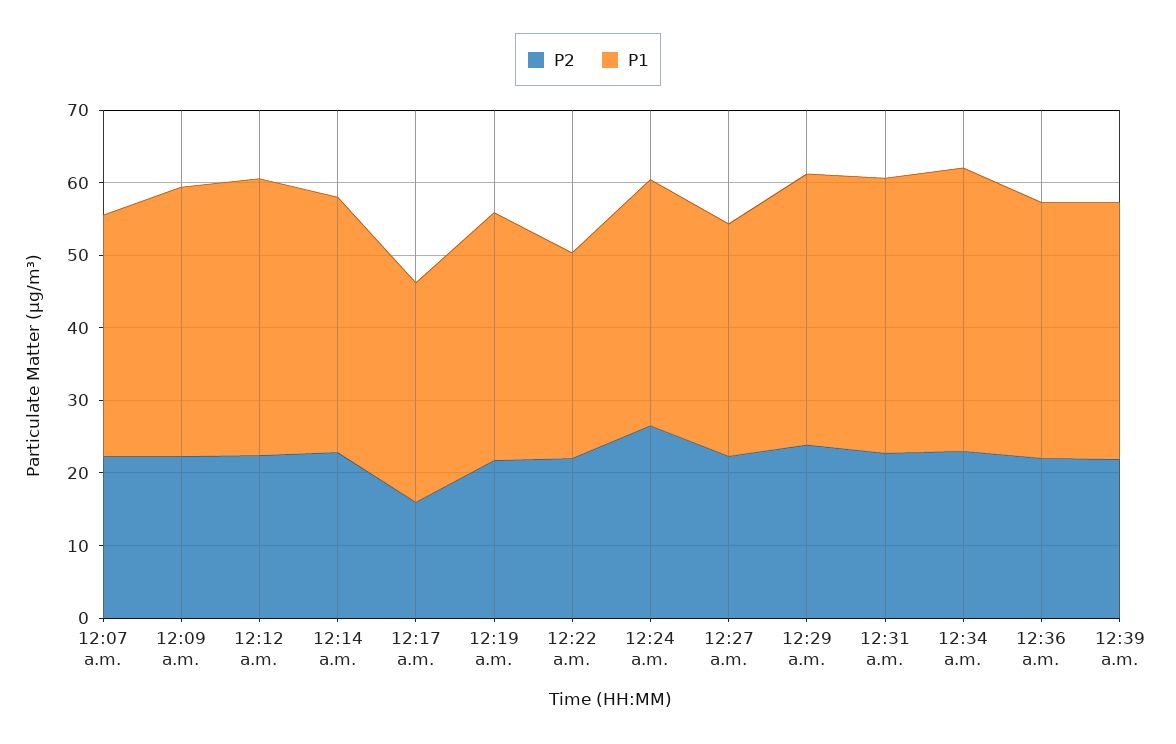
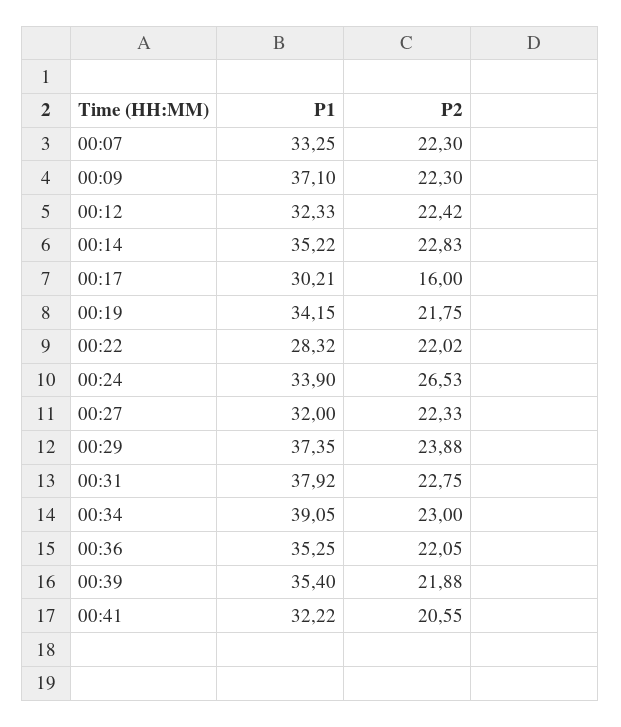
P1, 12:12 a.m.: 38 -> 32.33
P1, 00:41: none -> 32.22
P2, 00:41: none -> 20.55

